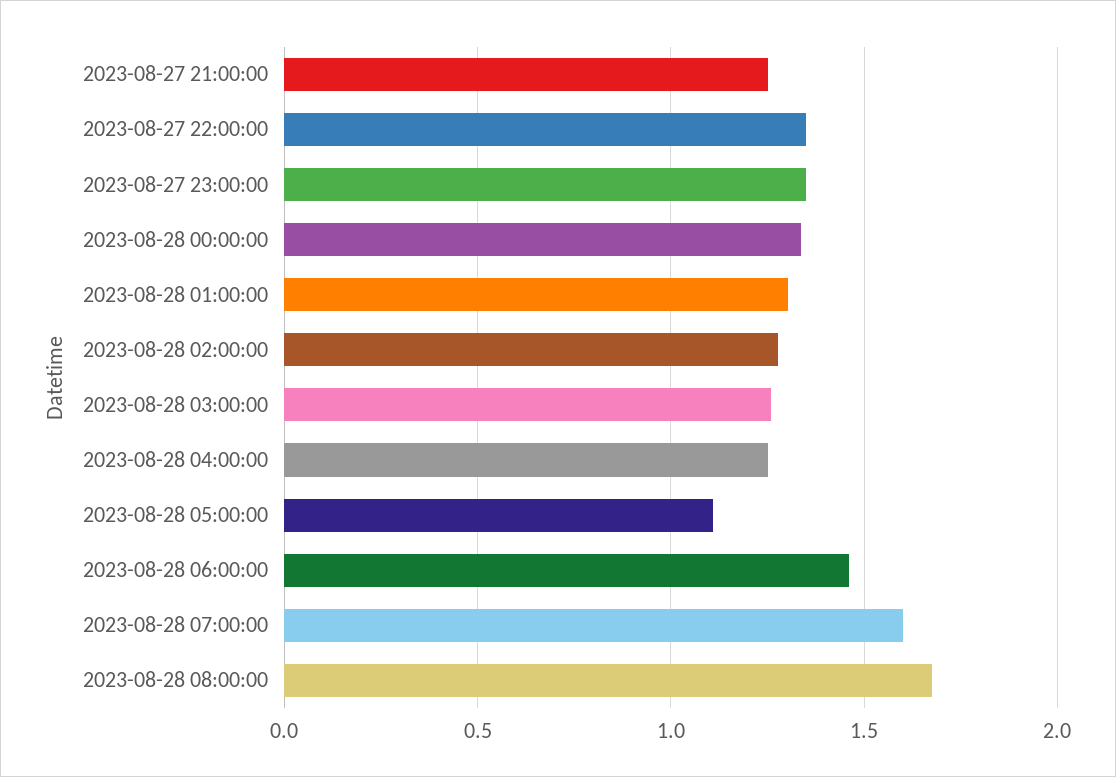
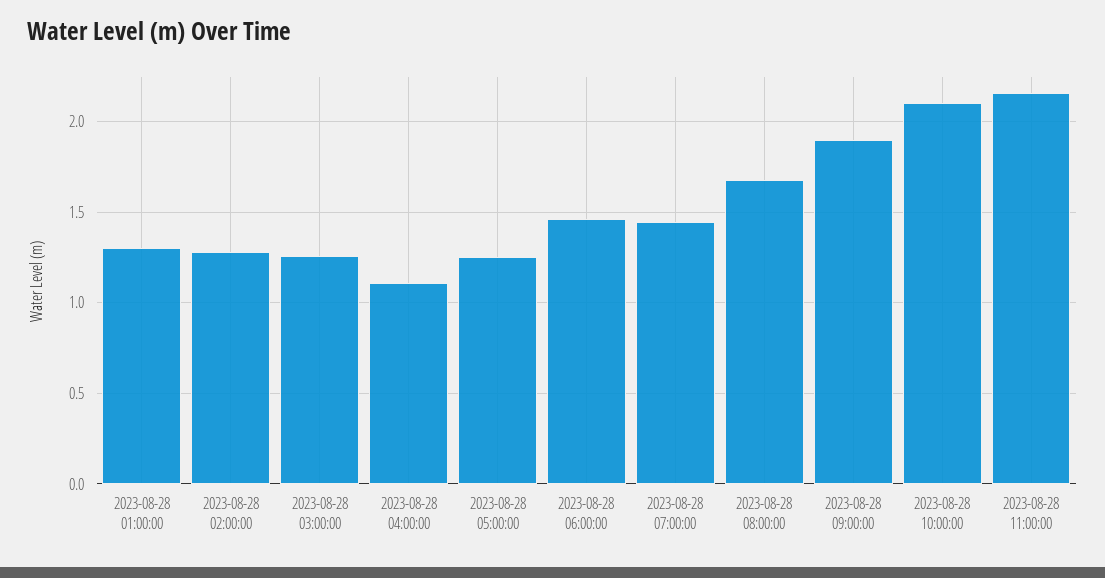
2023-08-27 21:00:00: 1.25 -> none
2023-08-27 22:00:00: 1.35 -> none
2023-08-27 23:00:00: 1.35 -> none
2023-08-28 00:00:00: 1.35 -> none
2023-08-28 04:00:00: 1.25 -> 1.1
2023-08-28 05:00:00: 1.1 -> 1.25
2023-08-28 07:00:00: 1.6 -> 1.45
2023-08-28 09:00:00: none -> 1.9
2023-08-28 10:00:00: none -> 2.1
2023-08-28 11:00:00: none -> 2.15

